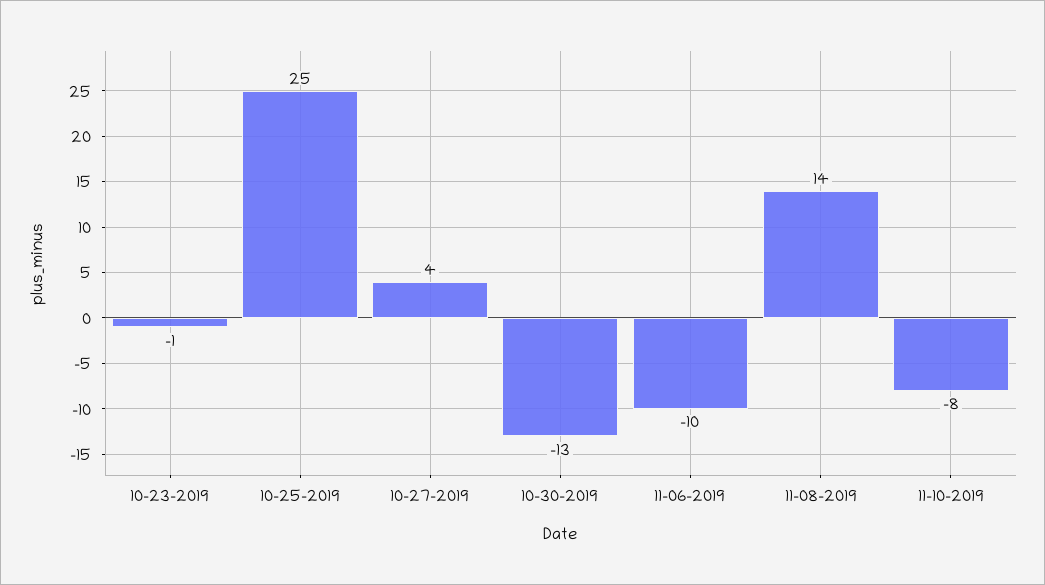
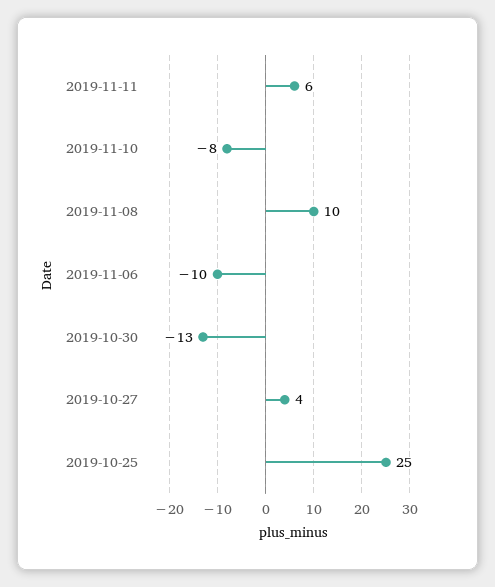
10-23-2019: -1 -> none
11-08-2019: 14 -> 10
2019-11-11: none -> 6

